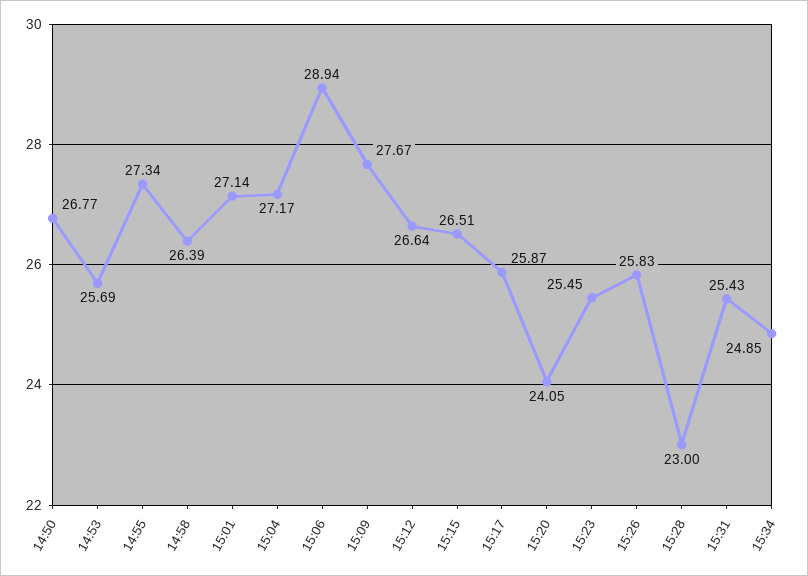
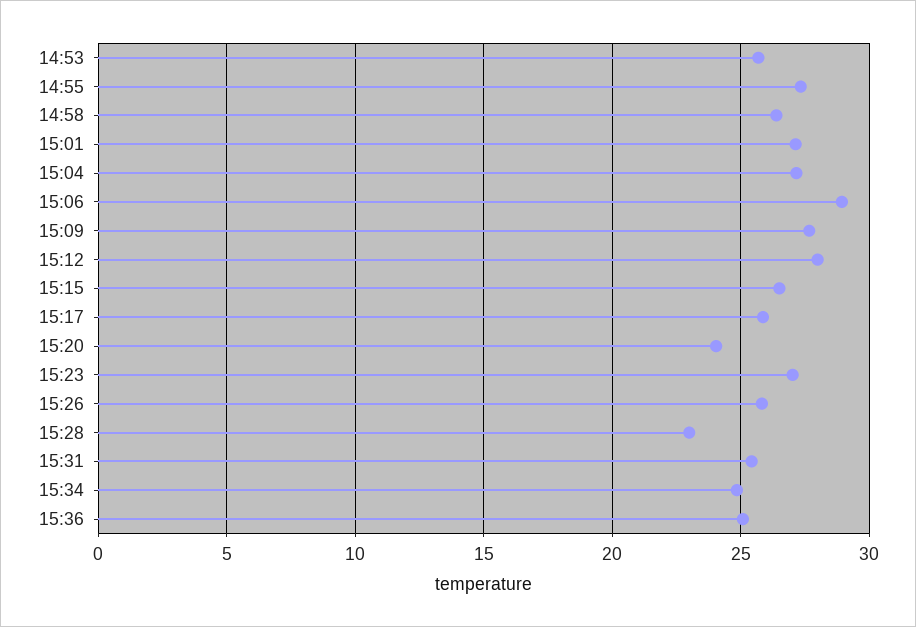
14:50: 26.77 -> none
15:12: 26.64 -> 28
15:23: 25.45 -> 27
15:36: none -> 25

